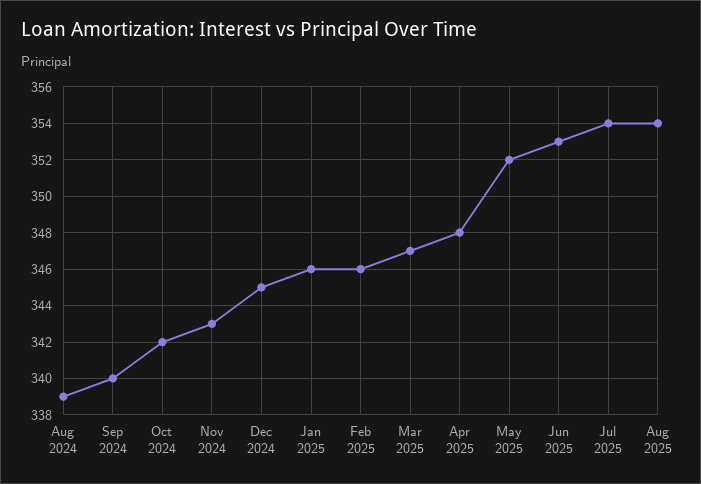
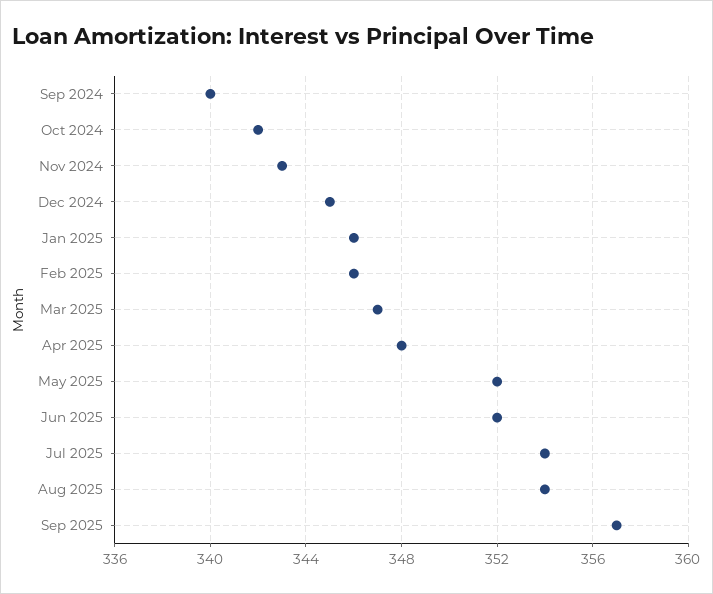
Aug 2024: 339 -> none
Jun 2025: 353 -> 352
Sep 2025: none -> 357

